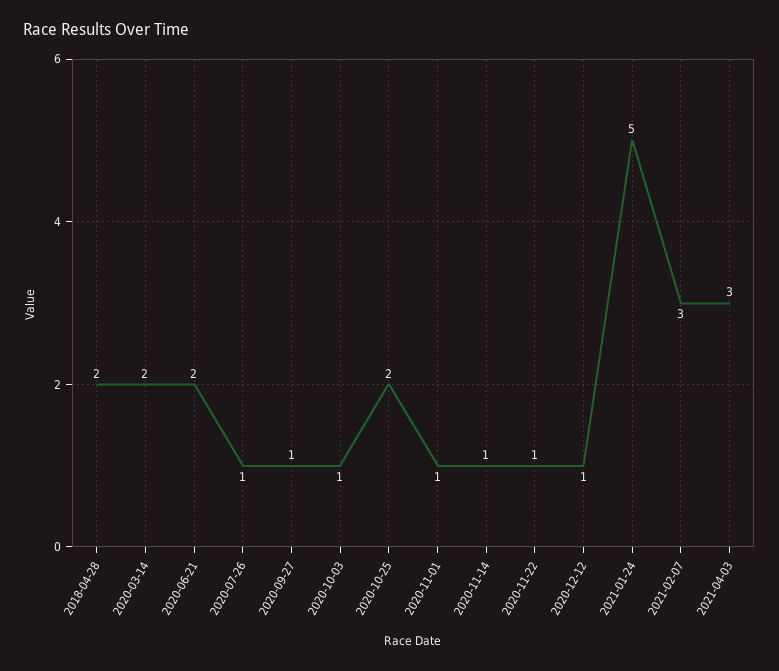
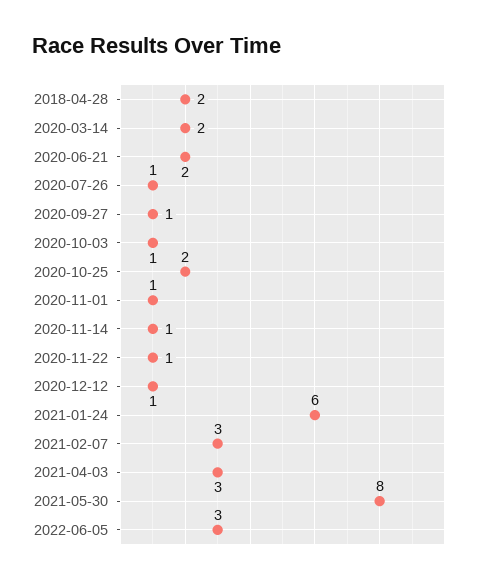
2021-01-24: 5 -> 6
2021-05-30: none -> 8
2022-06-05: none -> 3

